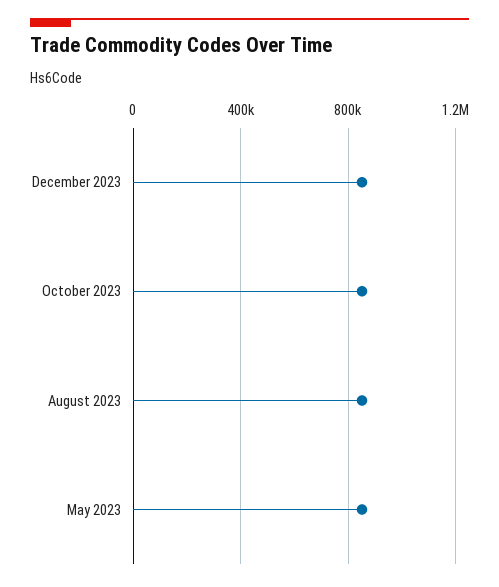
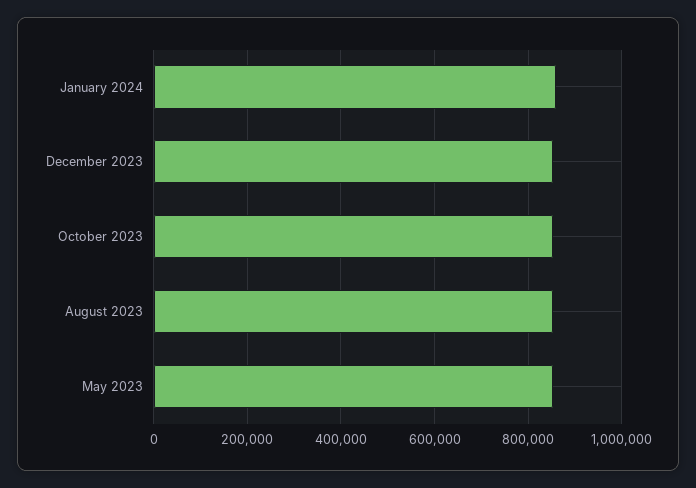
January 2024: none -> 860000

